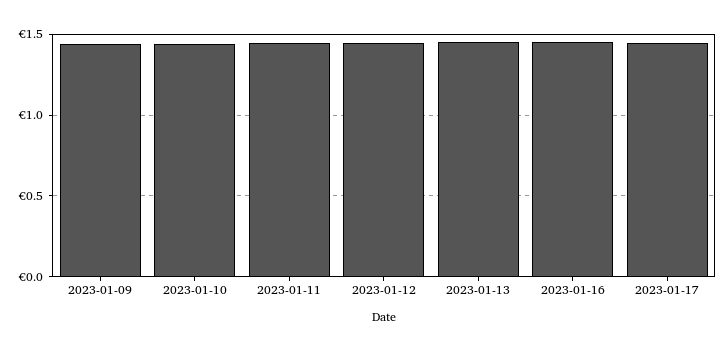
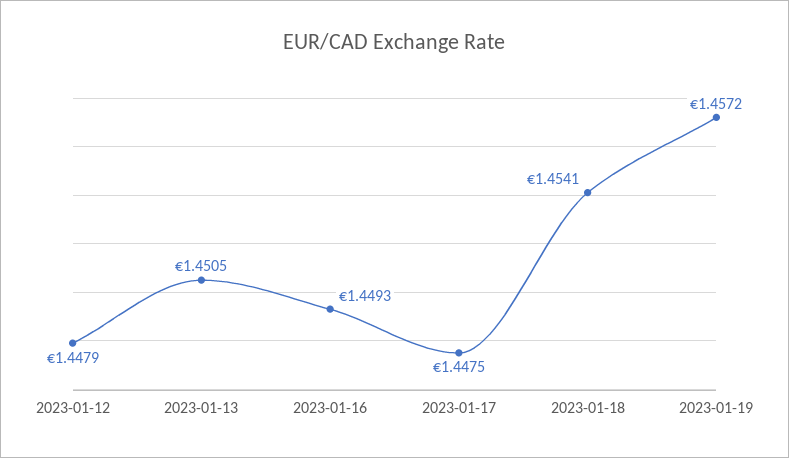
2023-01-09: 1.45 -> none
2023-01-10: 1.45 -> none
2023-01-11: 1.45 -> none
2023-01-18: none -> 1.4541
2023-01-19: none -> 1.4572

